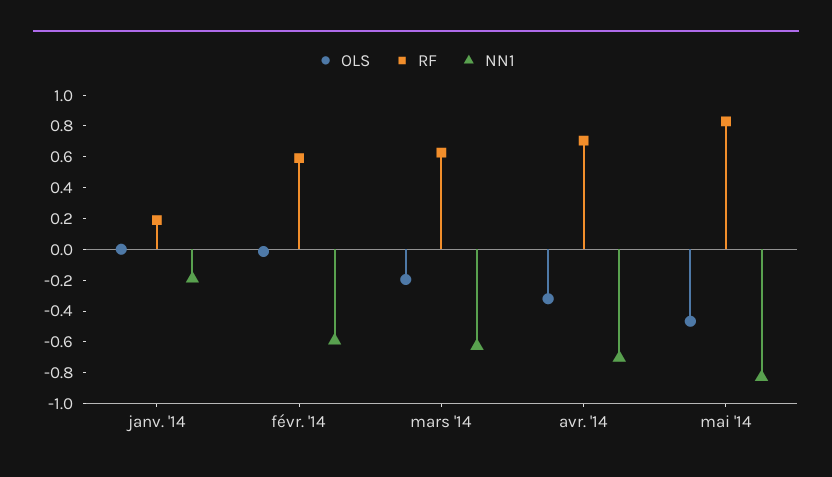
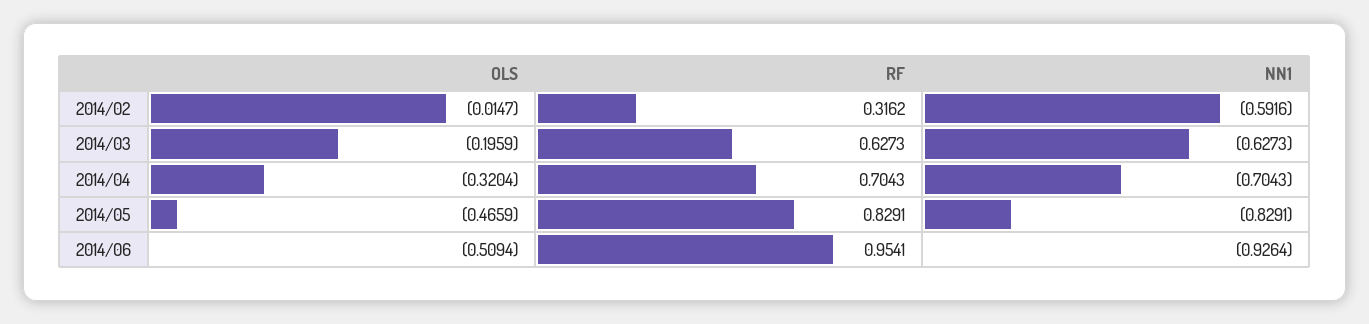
OLS, janv. '14: 0 -> none
RF, janv. '14: 0.2 -> none
NN1, janv. '14: -0.2 -> none
RF, févr. '14: 0.6 -> 0.3162
OLS, 2014/06: none -> -0.5094
RF, 2014/06: none -> 0.9541
NN1, 2014/06: none -> -0.9264

